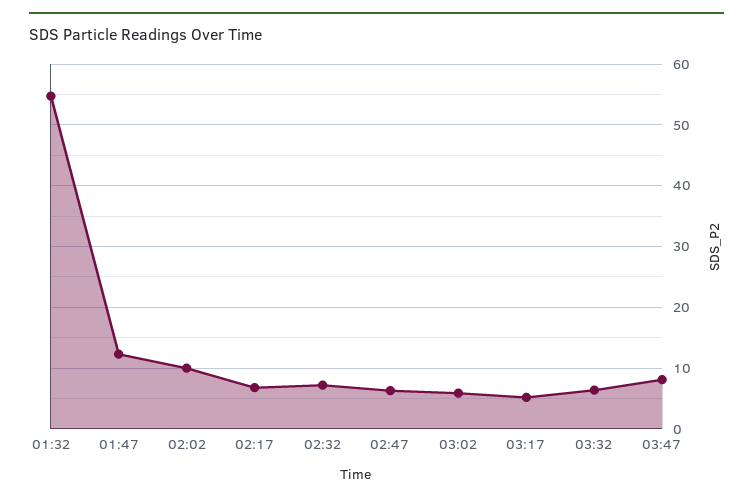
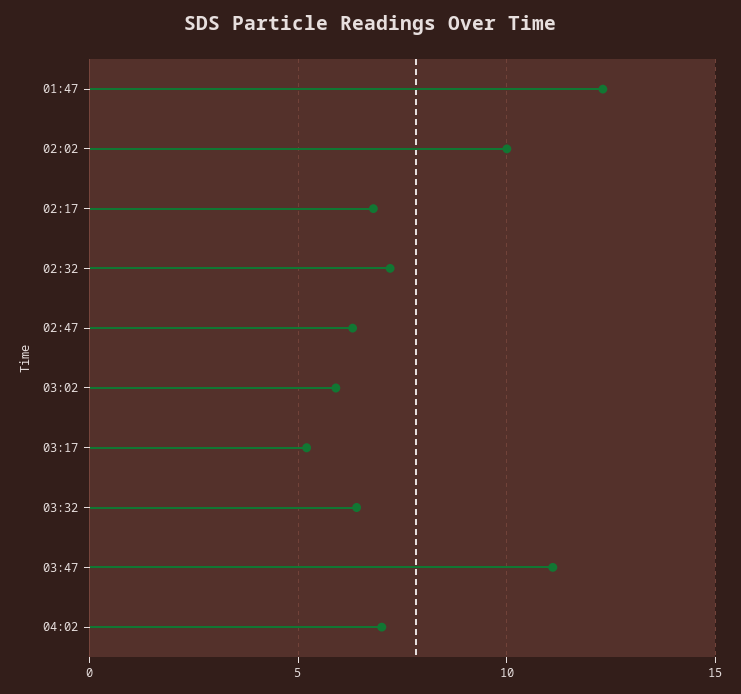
01:32: 55 -> none
03:47: 8 -> 11
04:02: none -> 7

